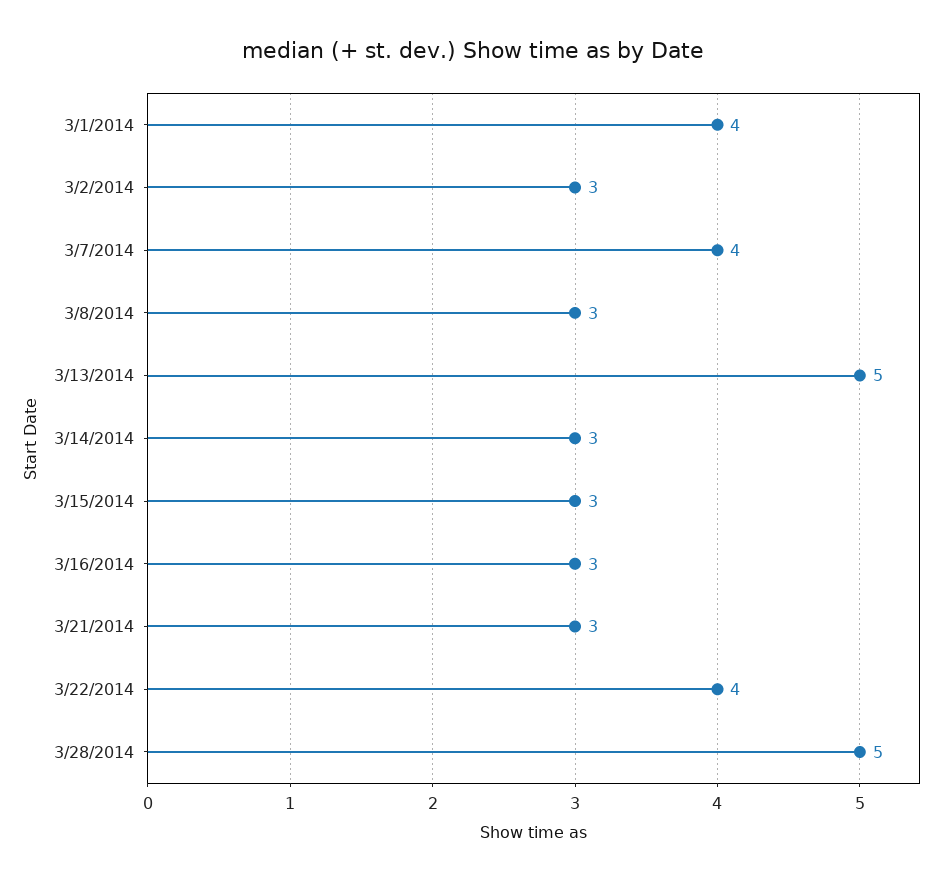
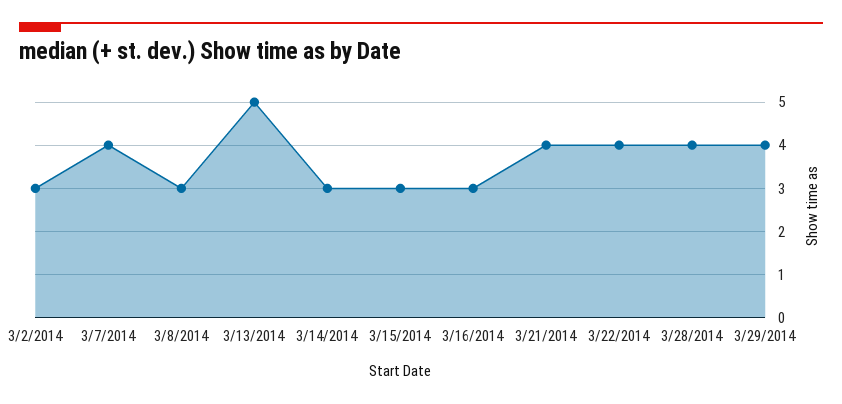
3/1/2014: 4 -> none
3/21/2014: 3 -> 4
3/28/2014: 5 -> 4
3/29/2014: none -> 4

